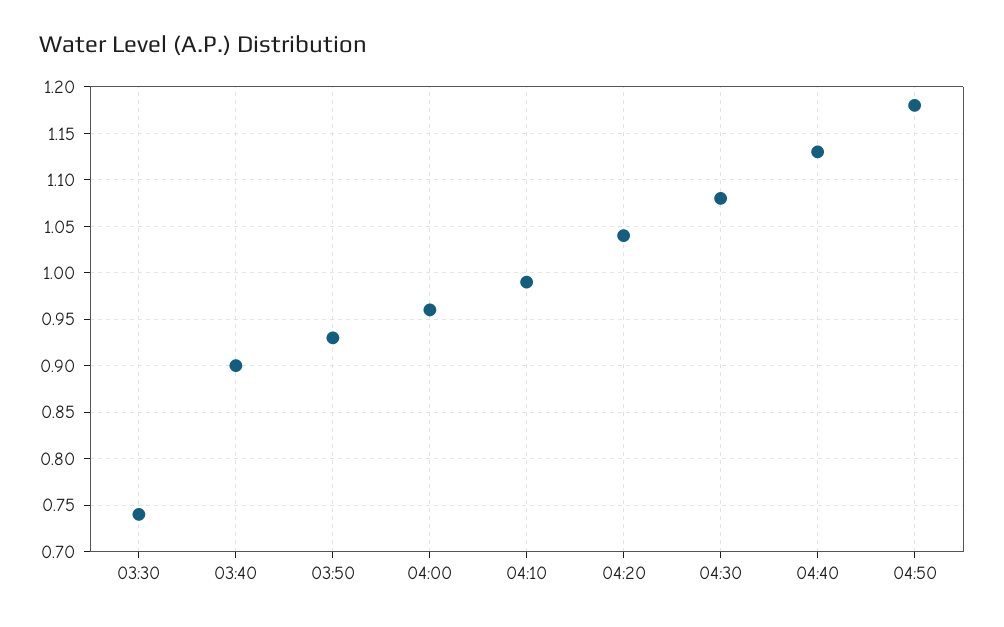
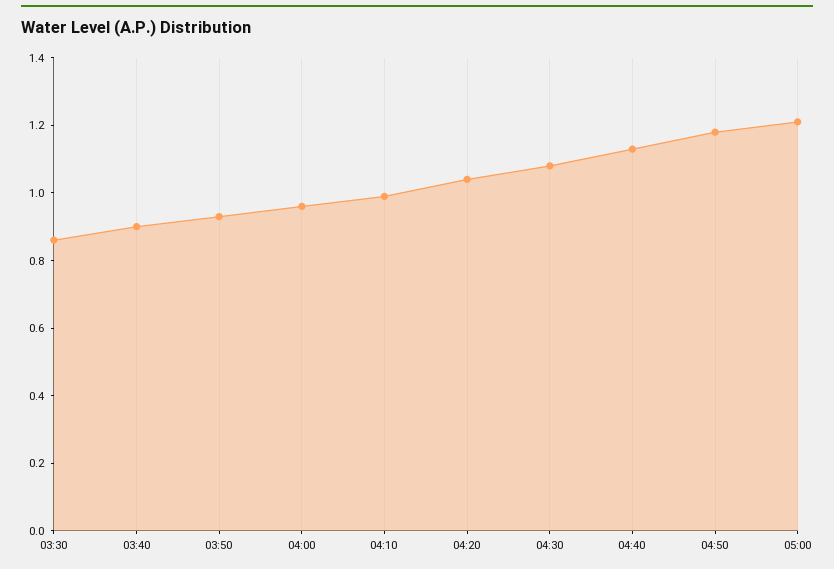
03:30: 0.74 -> 0.85
05:00: none -> 1.2

